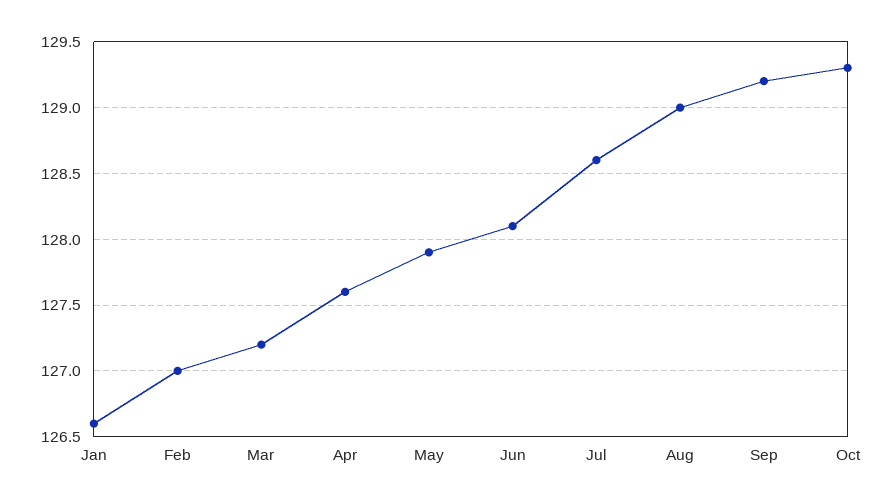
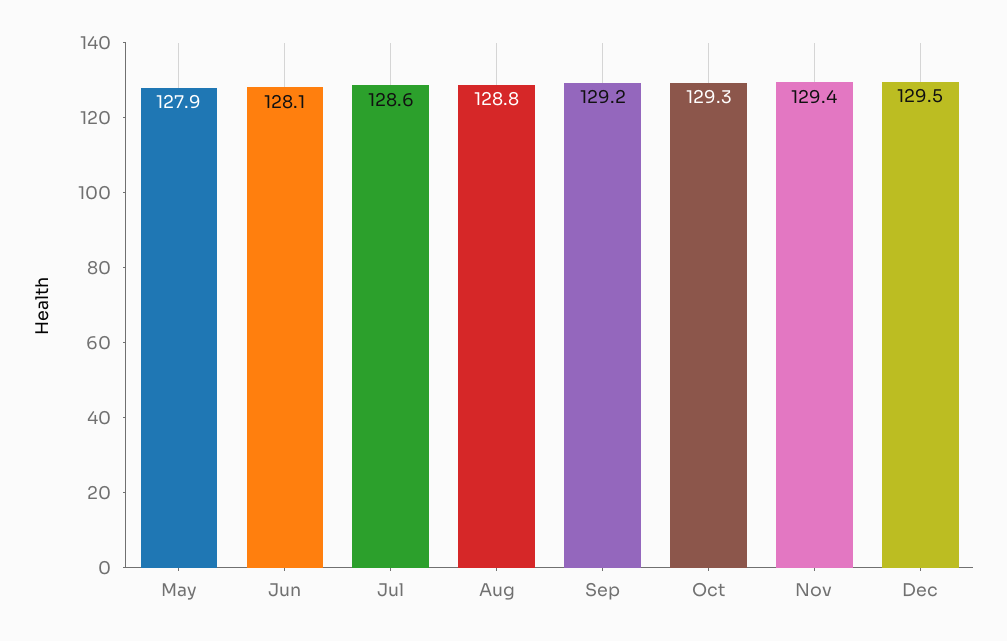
Jan: 126.6 -> none
Feb: 127 -> none
Mar: 127.2 -> none
Apr: 127.6 -> none
Aug: 129 -> 128.8
Nov: none -> 129.4
Dec: none -> 129.5

